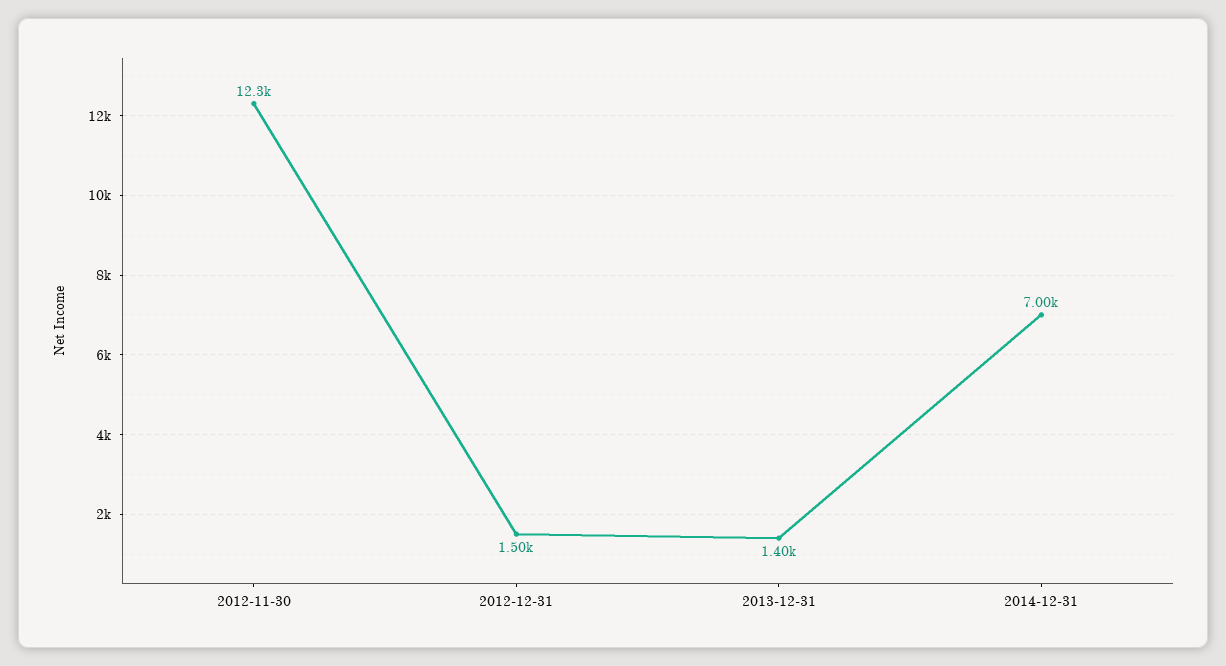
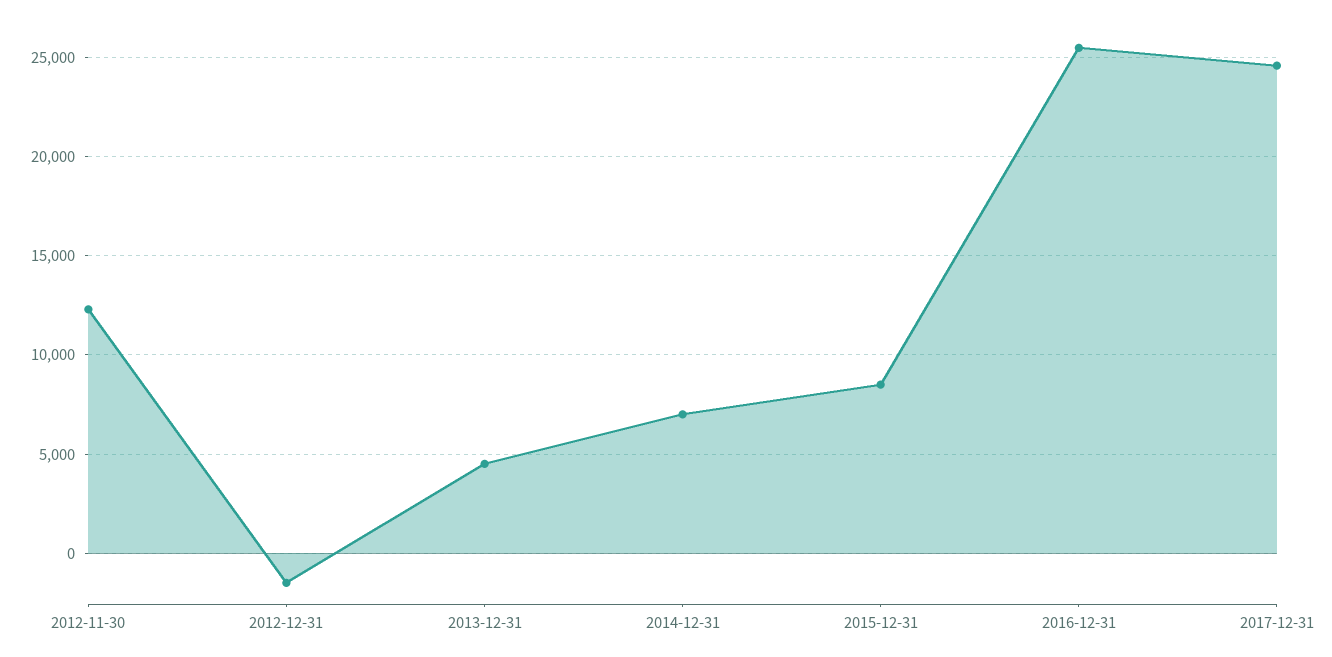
2012-12-31: 1500 -> -1500
2013-12-31: 1400 -> 4500
2015-12-31: none -> 8500
2016-12-31: none -> 25500
2017-12-31: none -> 24500

